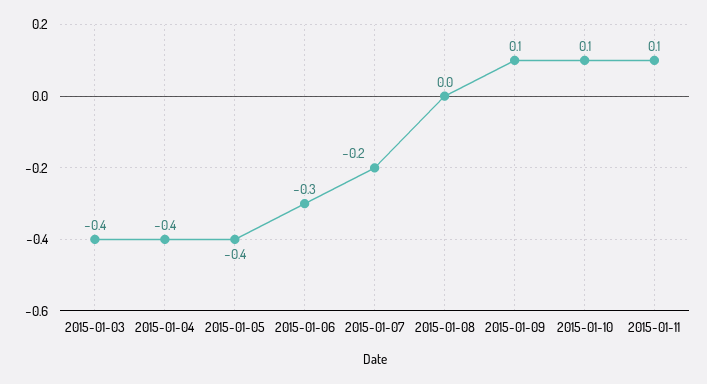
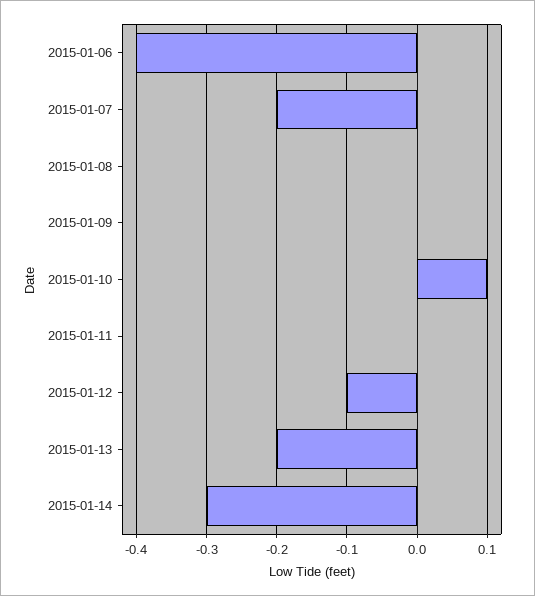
2015-01-03: -0.4 -> none
2015-01-04: -0.4 -> none
2015-01-05: -0.4 -> none
2015-01-06: -0.3 -> -0.4
2015-01-09: 0.1 -> 0
2015-01-11: 0.1 -> 0
2015-01-12: none -> -0.1
2015-01-13: none -> -0.2
2015-01-14: none -> -0.3

